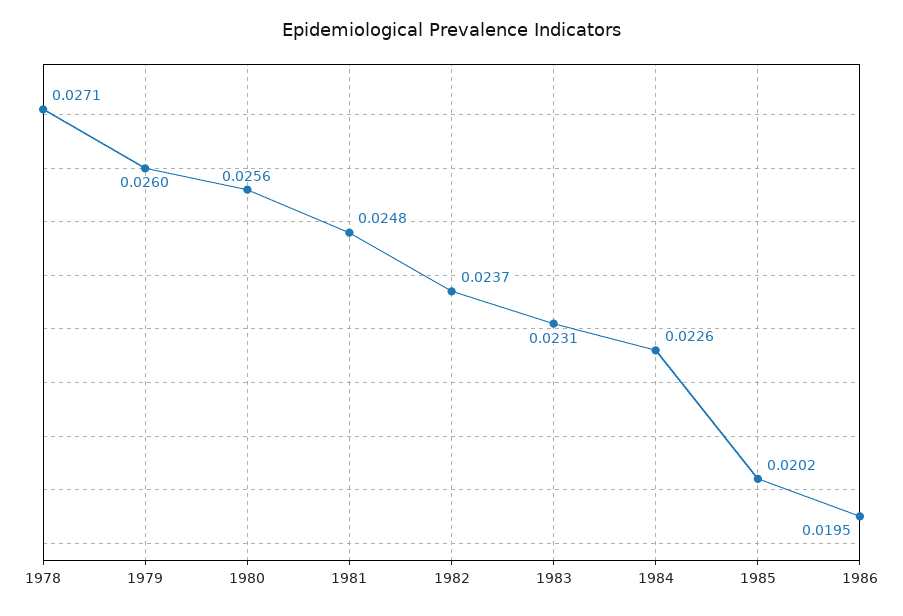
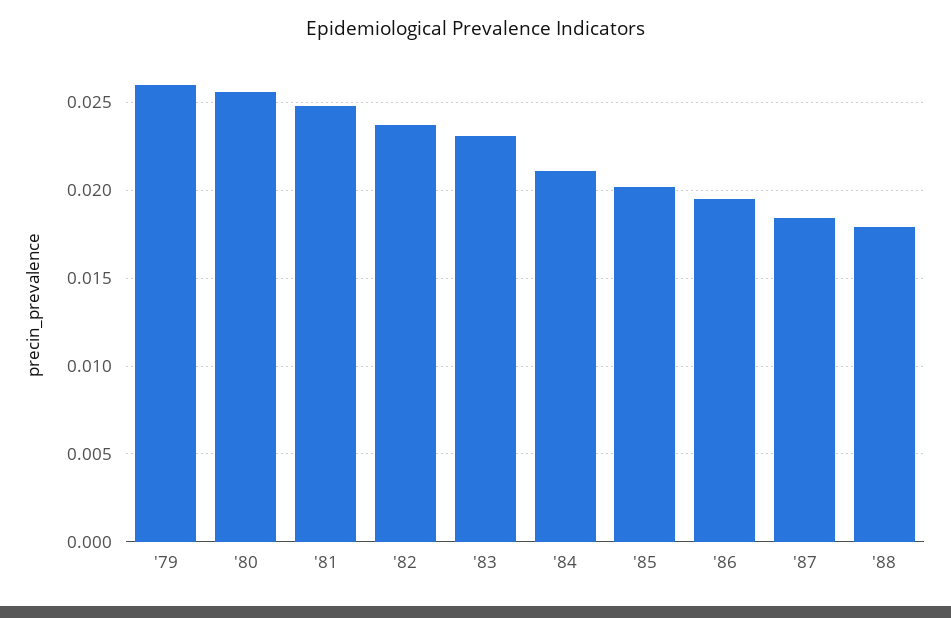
1978: 0.0271 -> none
1984: 0.0226 -> 0.021
'87: none -> 0.0185
'88: none -> 0.018

